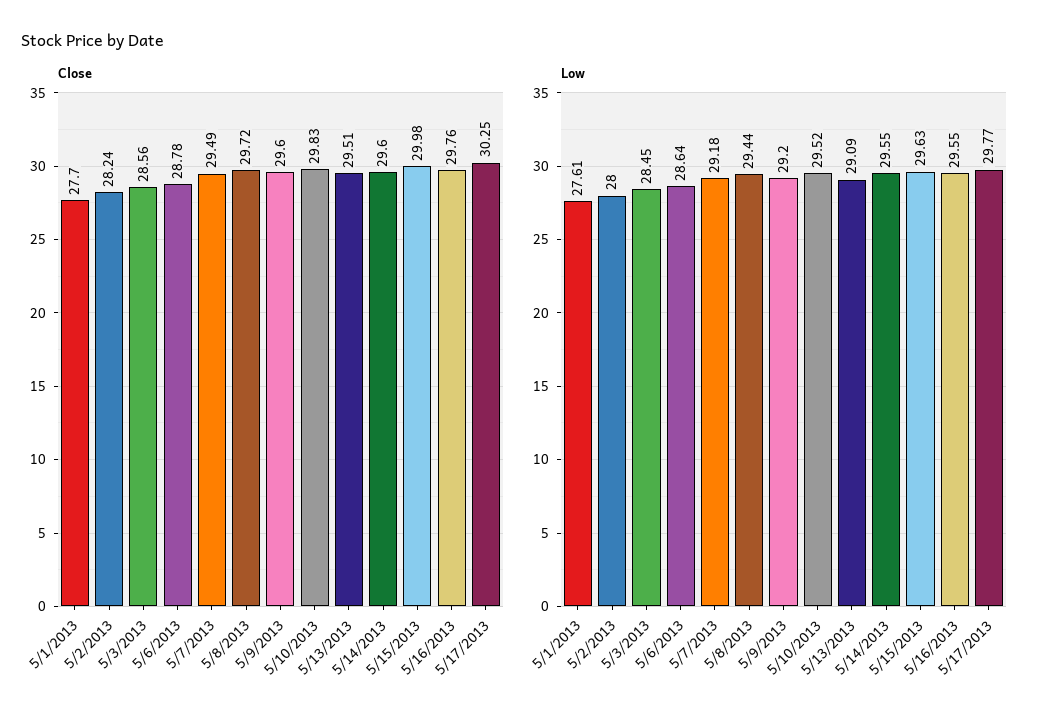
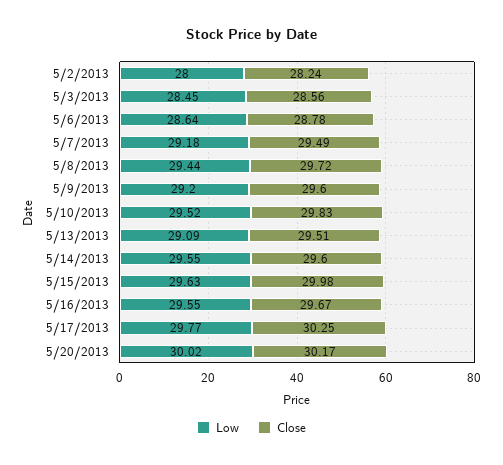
Close, 5/1/2013: 27.7 -> none
Close, 5/16/2013: 29.76 -> 29.67
Low, 5/1/2013: 27.61 -> none
Low, 5/20/2013: none -> 30.02
Close, 5/20/2013: none -> 30.17

